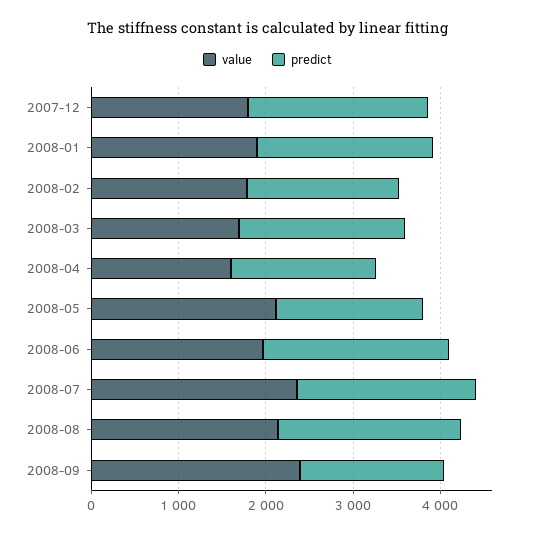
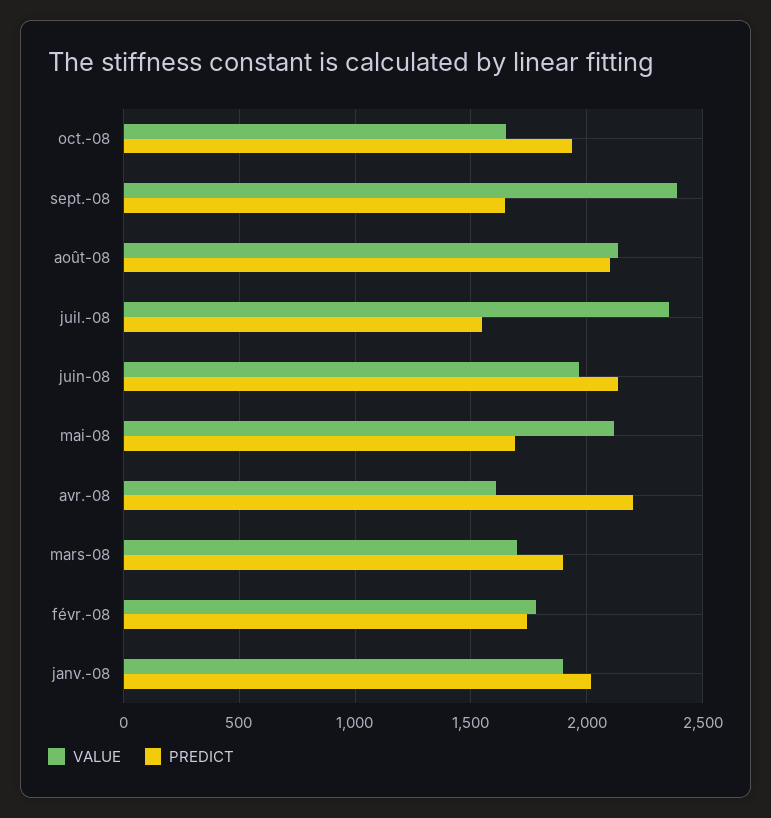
value, 2007-12: 1800 -> none
predict, 2007-12: 2000 -> none
predict, 2008-04: 1600 -> 2200
predict, 2008-07: 2000 -> 1550
value, oct.-08: none -> 1650
predict, oct.-08: none -> 1950

